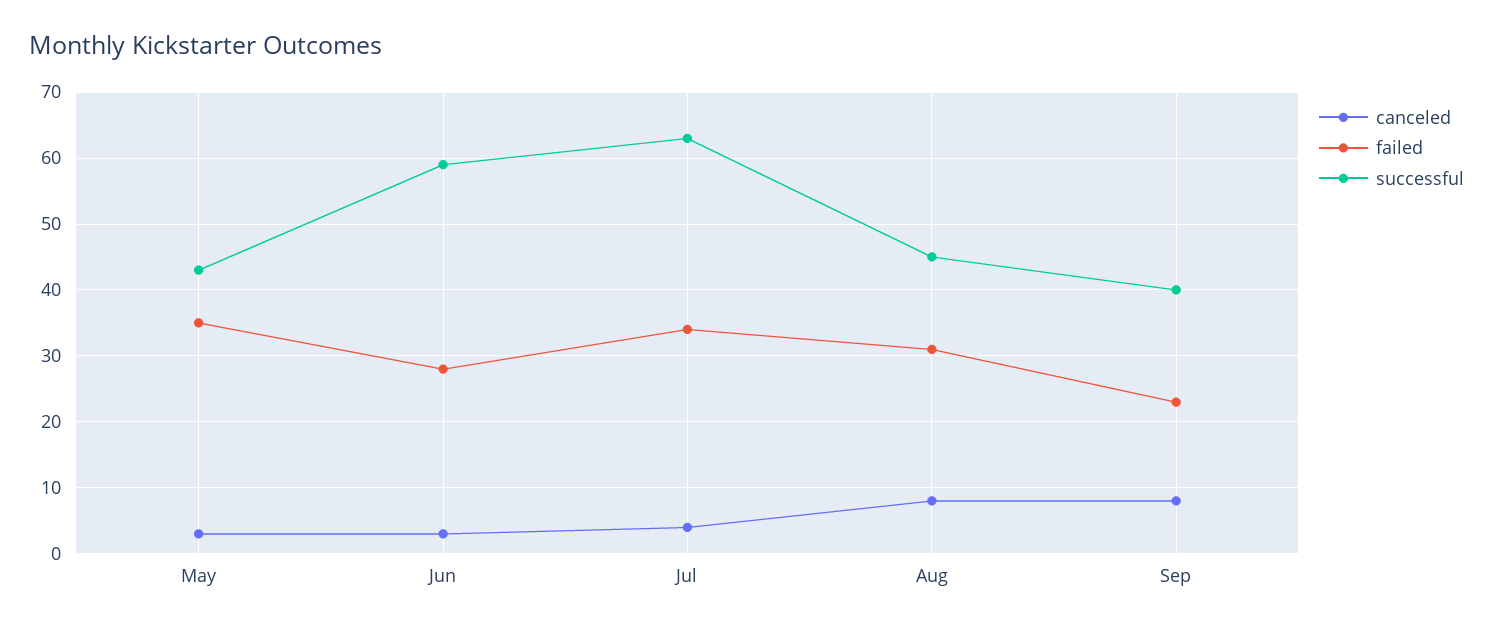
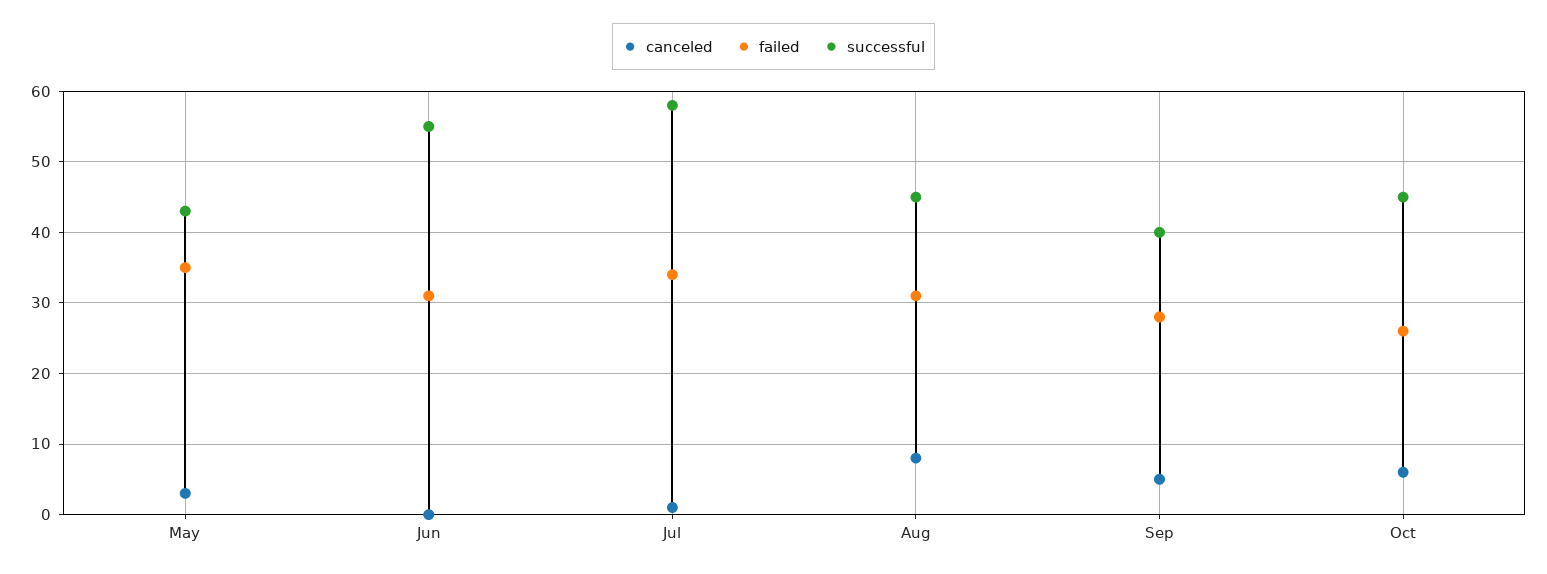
canceled, Jun: 3 -> 0
failed, Jun: 28 -> 31
successful, Jun: 59 -> 55
canceled, Jul: 4 -> 1
successful, Jul: 63 -> 58
canceled, Sep: 8 -> 5
failed, Sep: 23 -> 28
canceled, Oct: none -> 6
failed, Oct: none -> 26
successful, Oct: none -> 45

